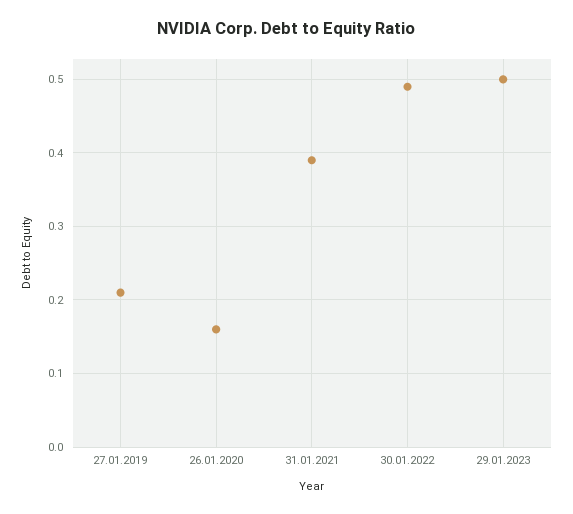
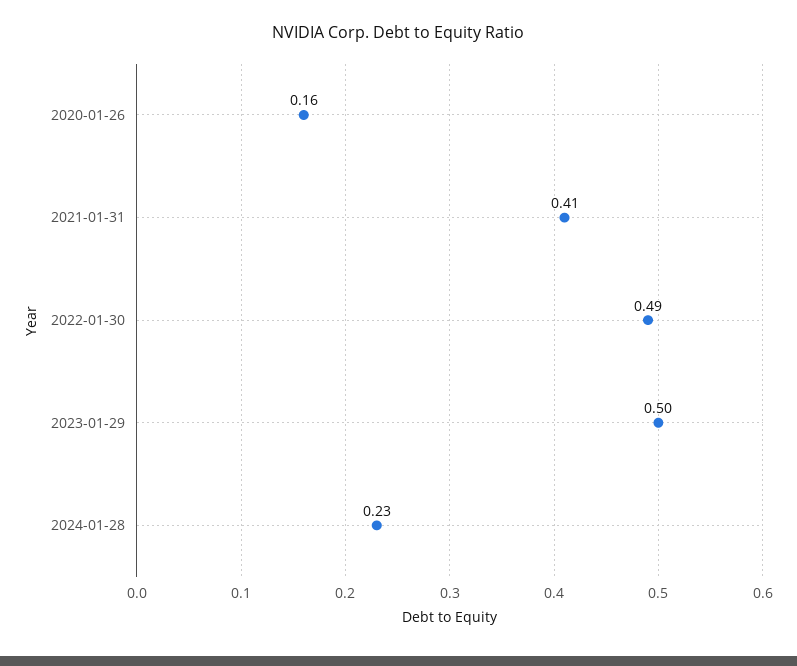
27.01.2019: 0.21 -> none
31.01.2021: 0.39 -> 0.41
2024-01-28: none -> 0.23

